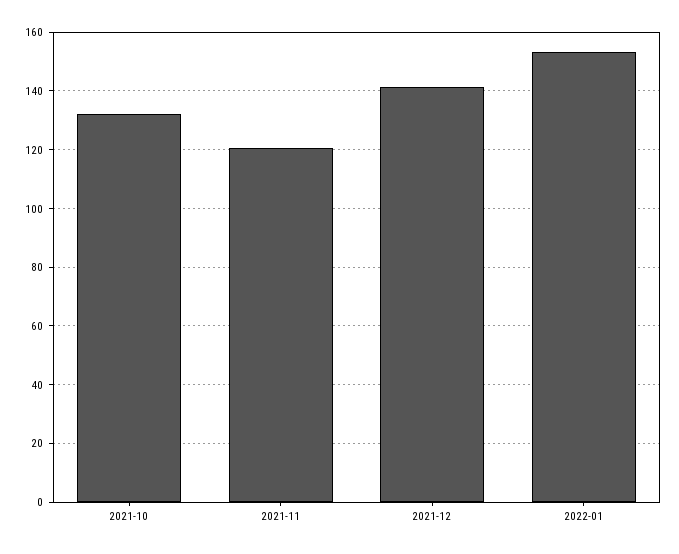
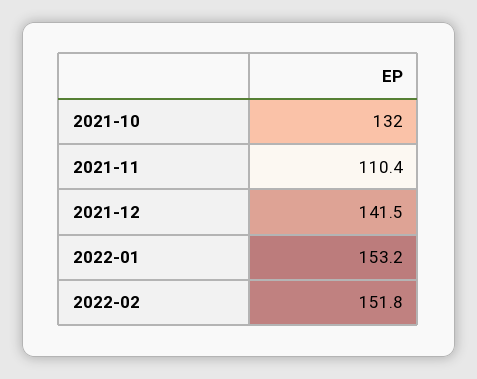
2021-11: 120 -> 110.4
2022-02: none -> 151.8

